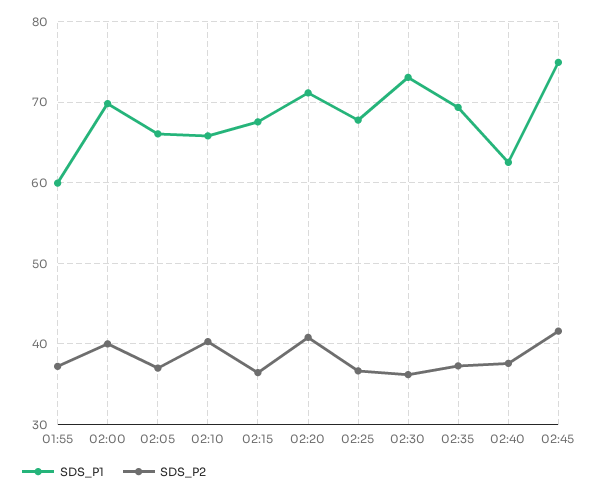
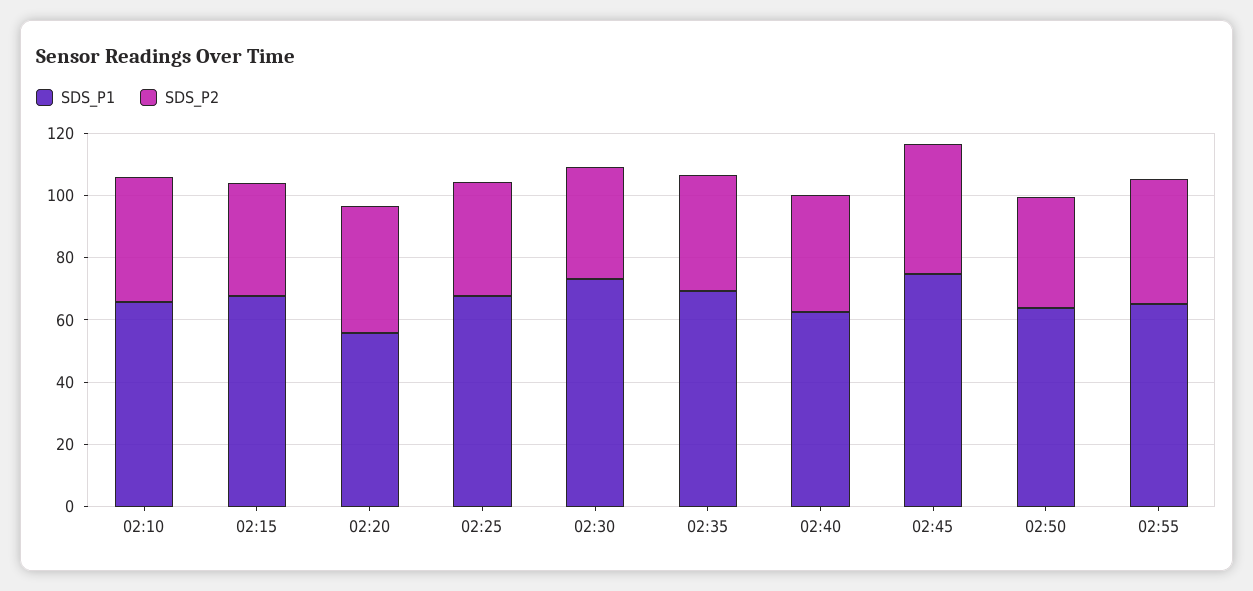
SDS_P1, 01:55: 60 -> none
SDS_P2, 01:55: 37 -> none
SDS_P1, 02:00: 70 -> none
SDS_P2, 02:00: 40 -> none
SDS_P1, 02:05: 66 -> none
SDS_P2, 02:05: 37 -> none
SDS_P1, 02:20: 71 -> 55
SDS_P1, 02:50: none -> 65
SDS_P2, 02:50: none -> 35
SDS_P1, 02:55: none -> 65
SDS_P2, 02:55: none -> 40

